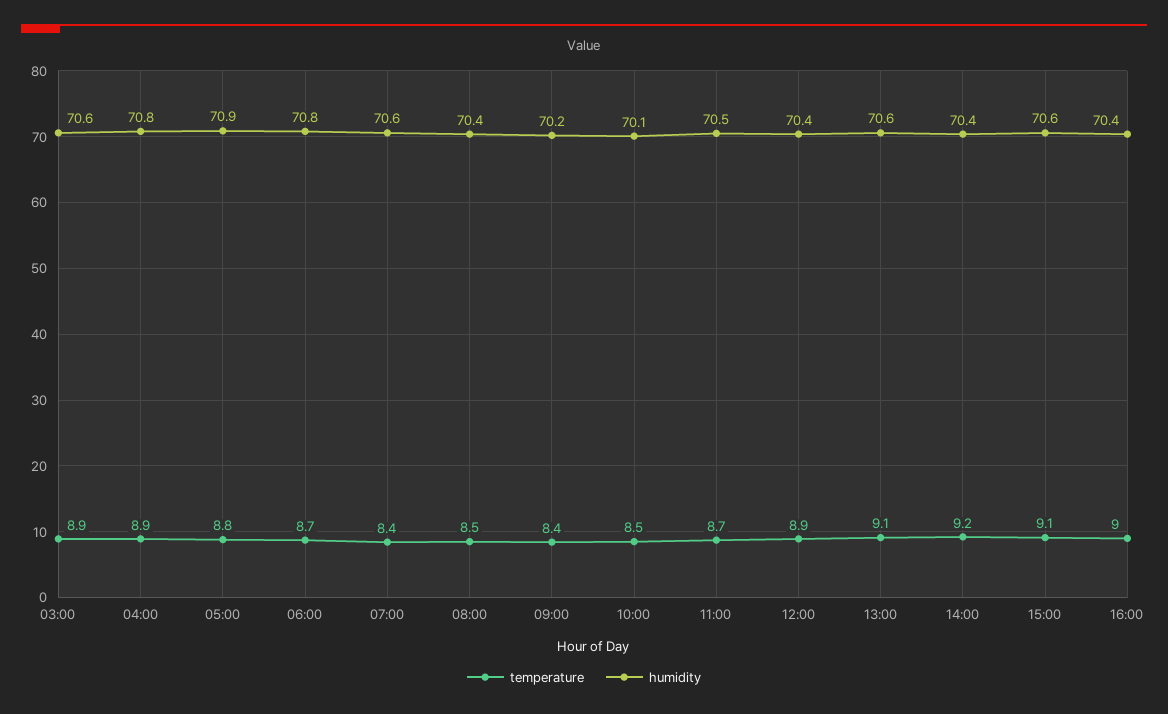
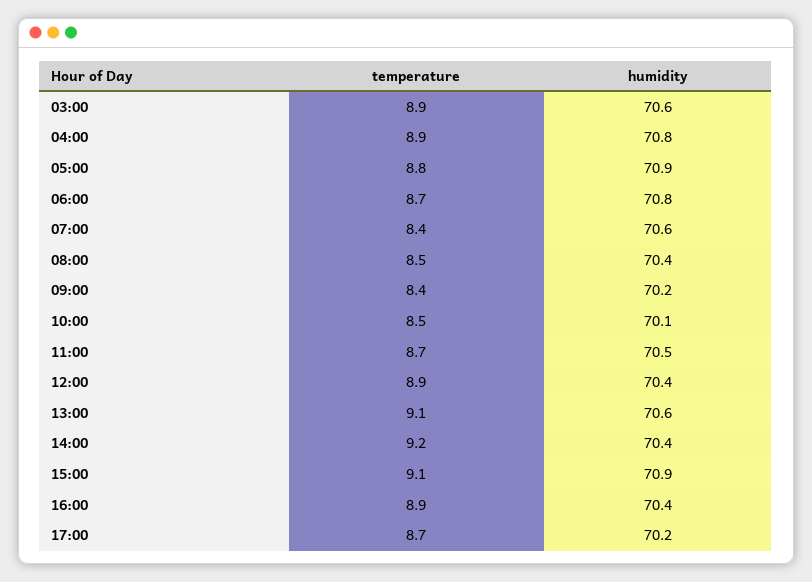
humidity, 15:00: 70.6 -> 70.9
temperature, 16:00: 9 -> 8.9
temperature, 17:00: none -> 8.7
humidity, 17:00: none -> 70.2

